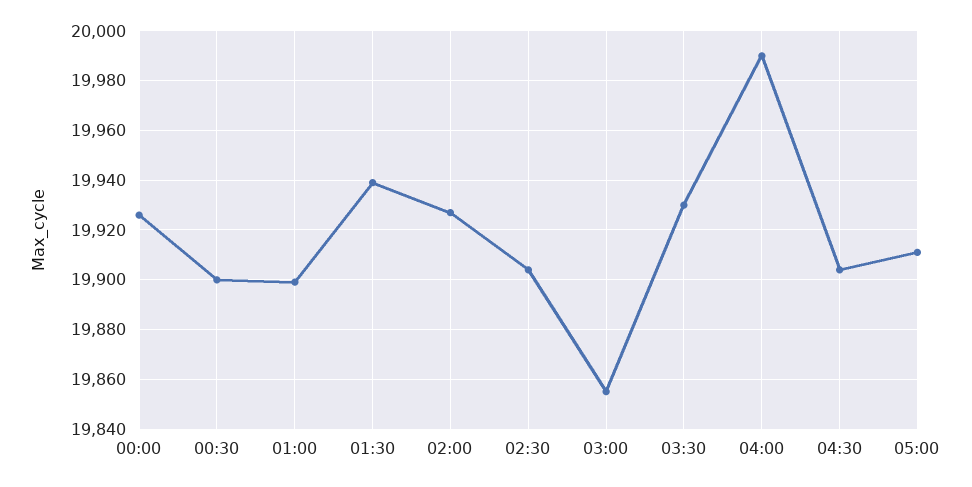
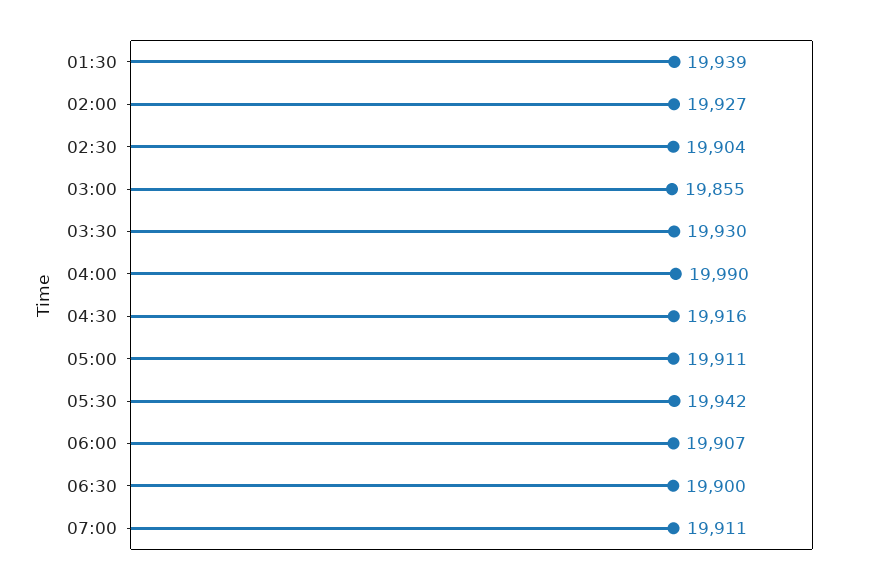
00:00: 19925 -> none
00:30: 19900 -> none
01:00: 19900 -> none
04:30: 19905 -> 19916
05:30: none -> 19942
06:00: none -> 19907
06:30: none -> 19900
07:00: none -> 19911

